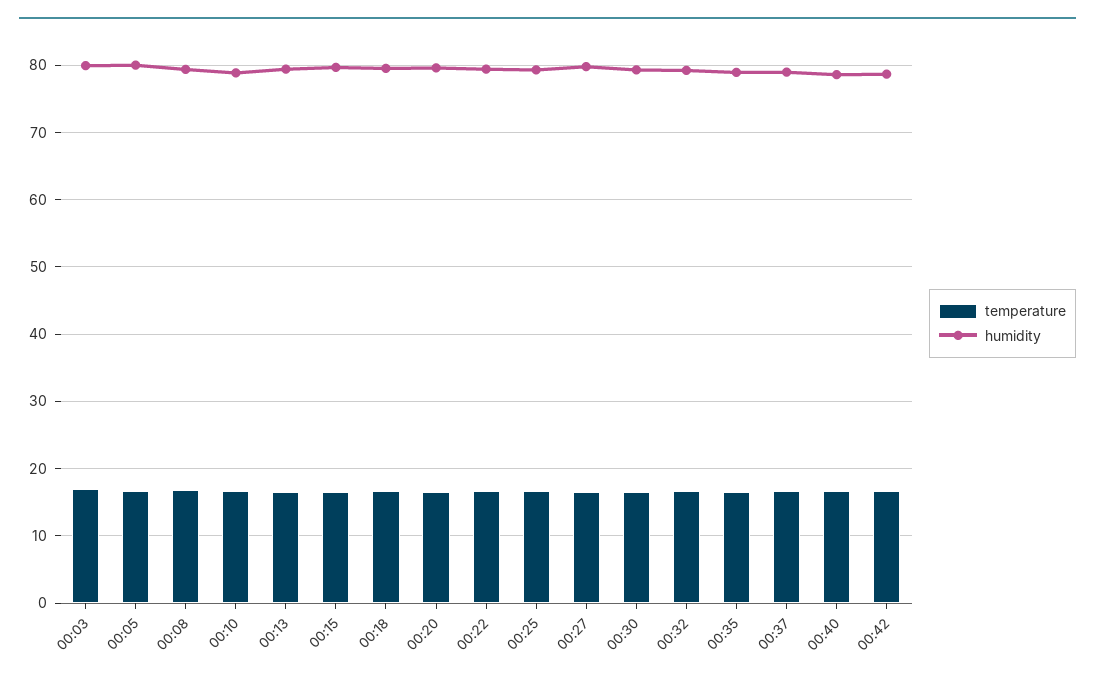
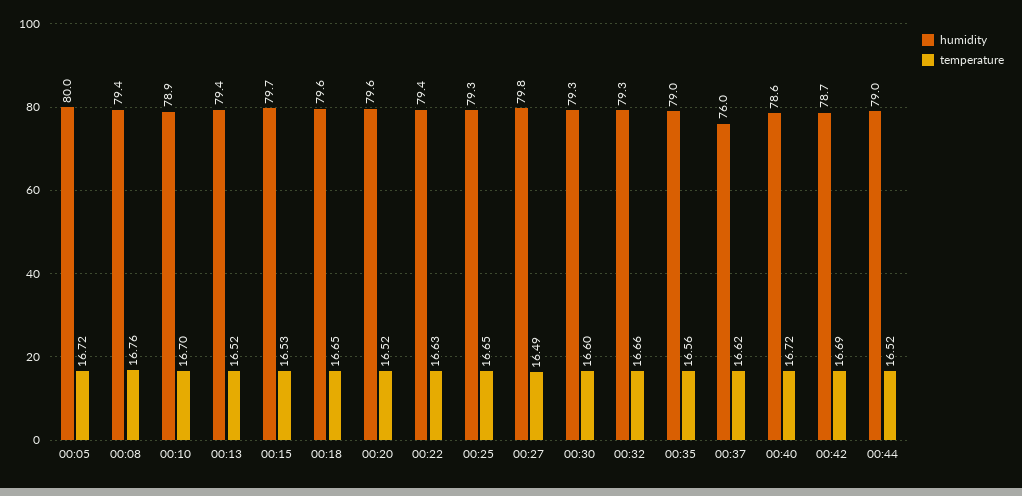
temperature, 00:03: 17 -> none
humidity, 00:03: 80 -> none
humidity, 00:37: 79 -> 76
humidity, 00:44: none -> 79
temperature, 00:44: none -> 16.52

